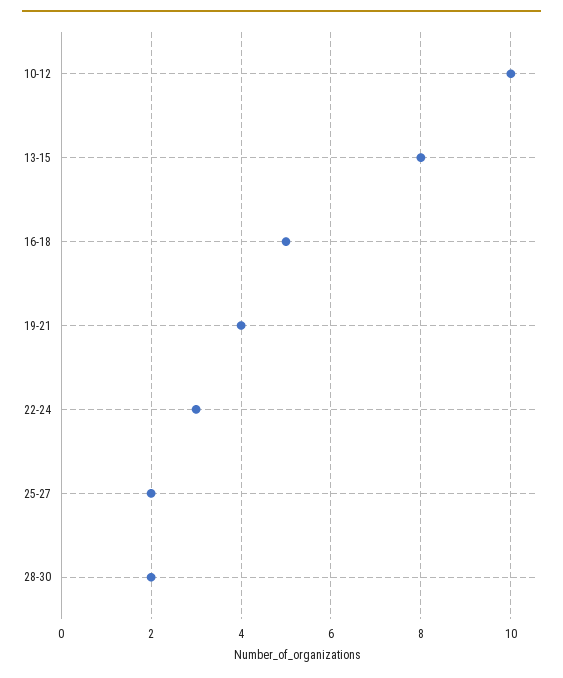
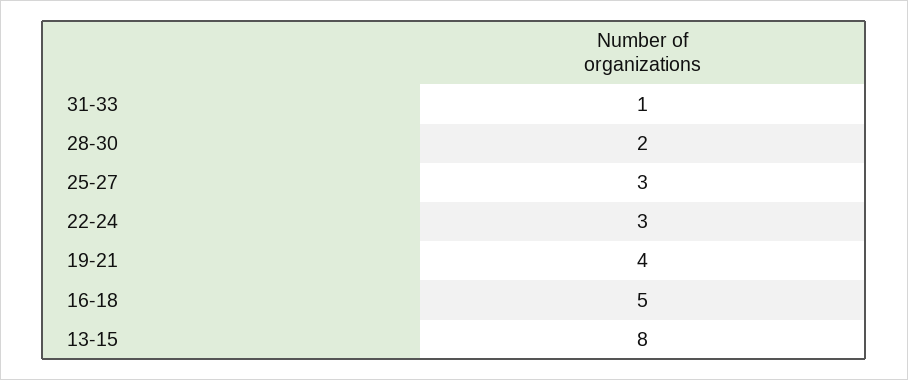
10-12: 10 -> none
25-27: 2 -> 3
31-33: none -> 1

